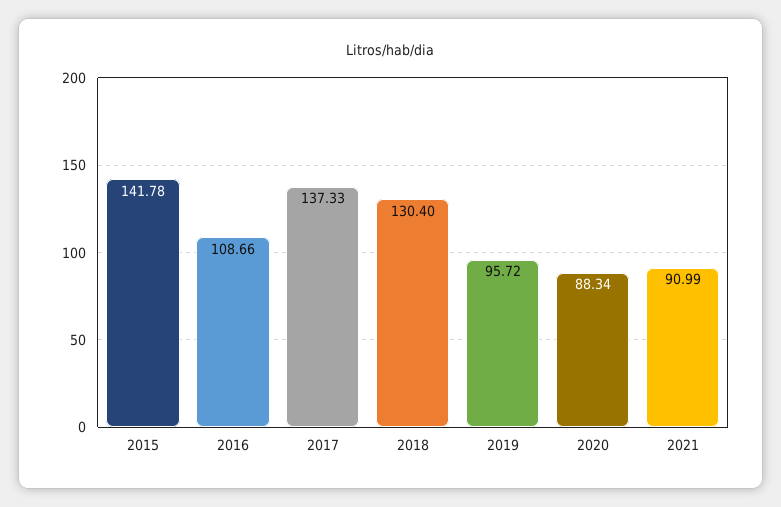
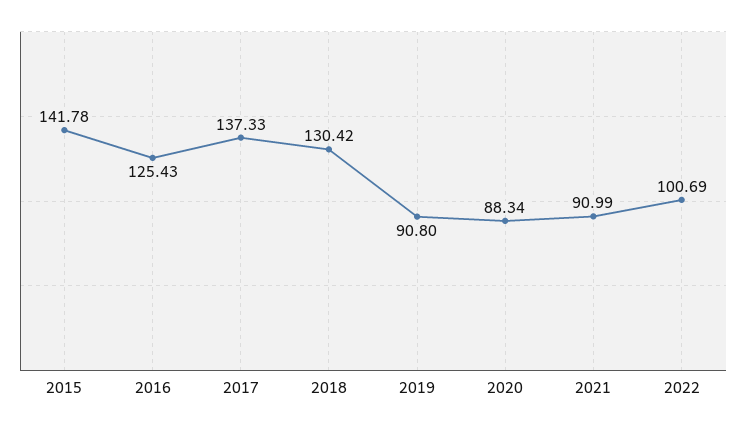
2016: 108.66 -> 125.43
2018: 130.4 -> 130.42
2019: 95.72 -> 90.8
2022: none -> 100.69

